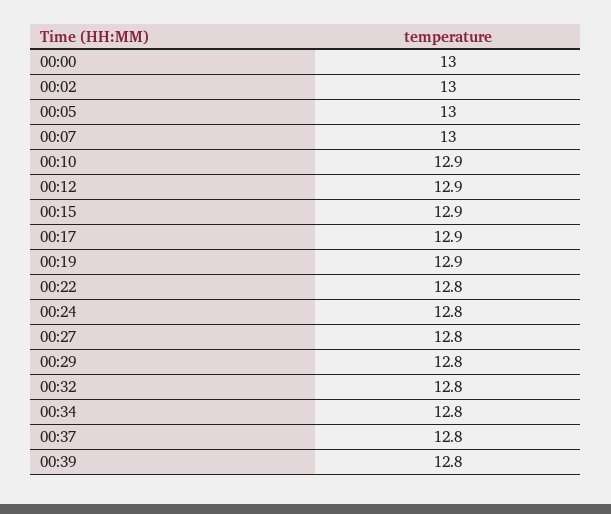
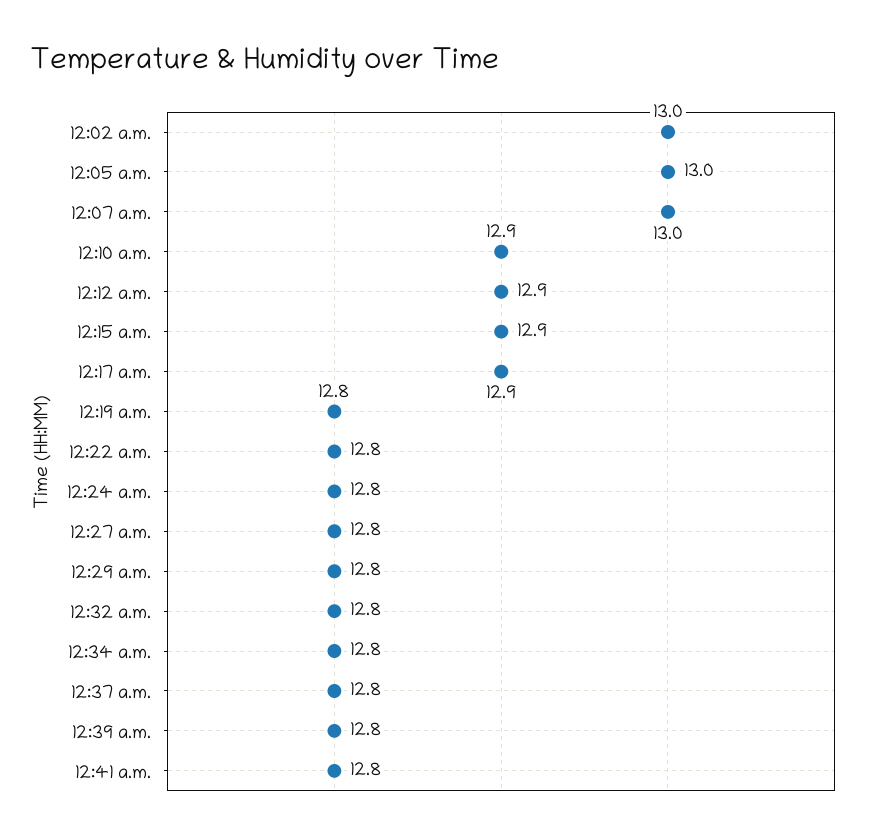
00:00: 13 -> none
00:19: 12.9 -> 12.8
12:41 a.m.: none -> 12.8

